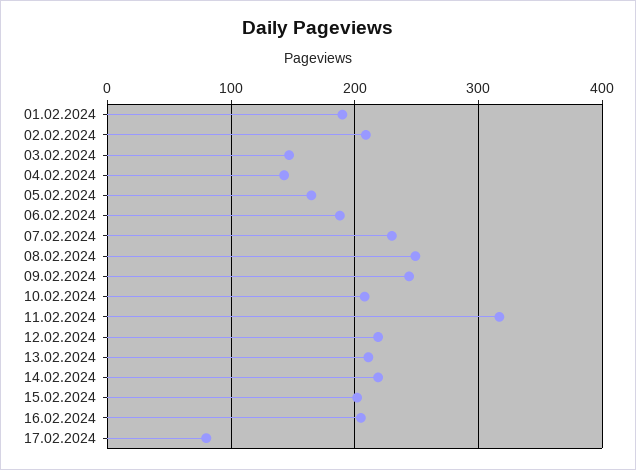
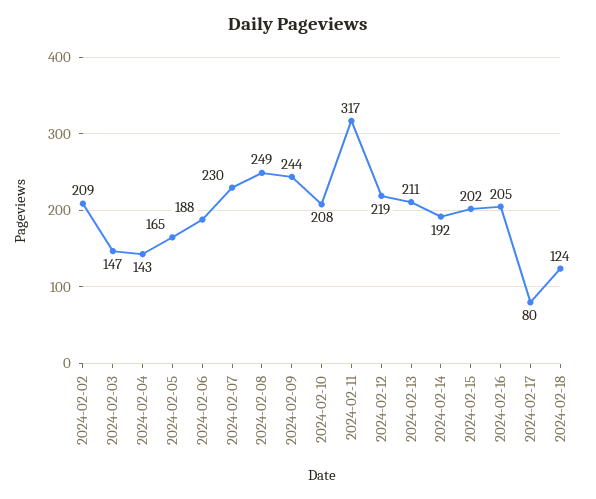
01.02.2024: 190 -> none
14.02.2024: 220 -> 192
2024-02-18: none -> 124

